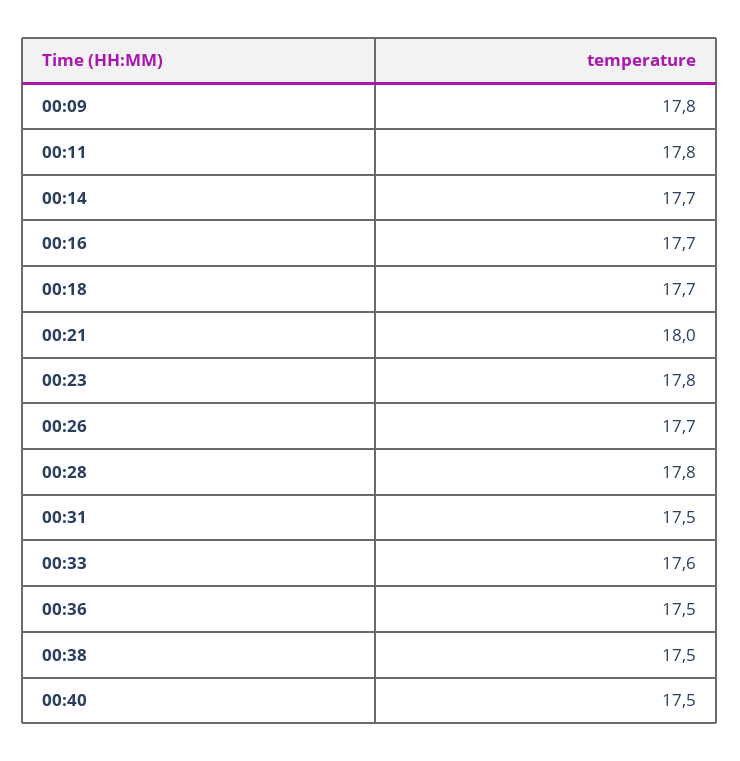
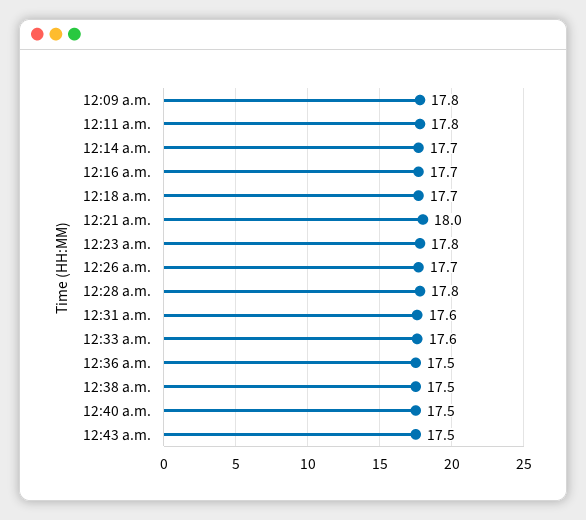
00:31: 17.5 -> 17.6
12:43 a.m.: none -> 17.5

